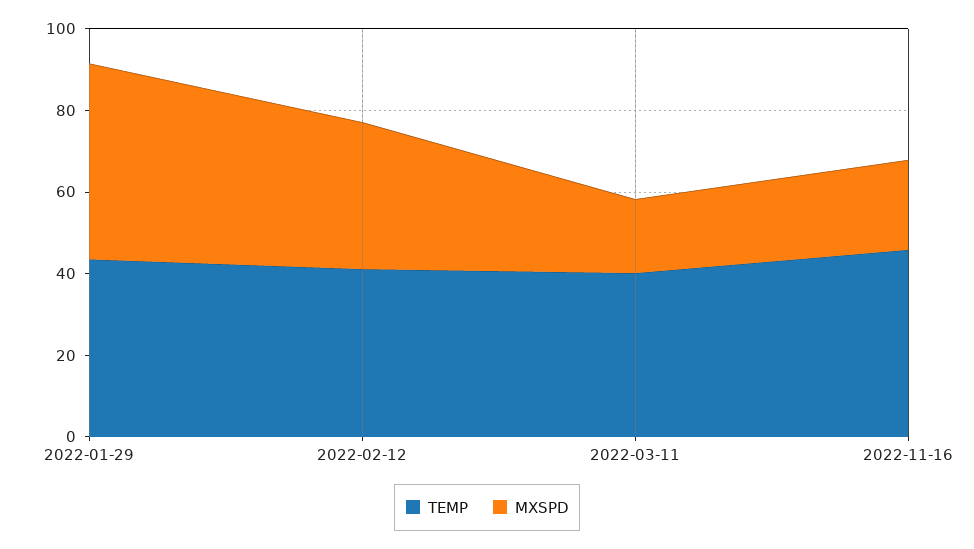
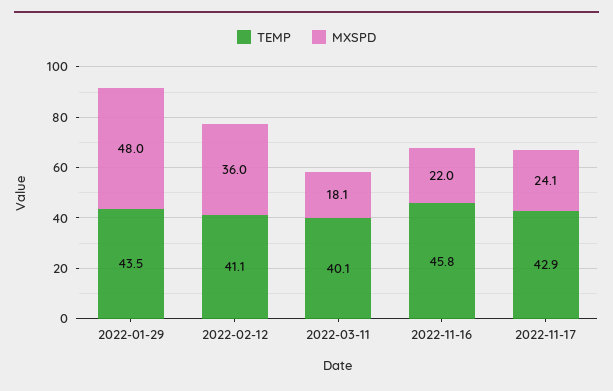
TEMP, 2022-11-17: none -> 42.9
MXSPD, 2022-11-17: none -> 24.1

